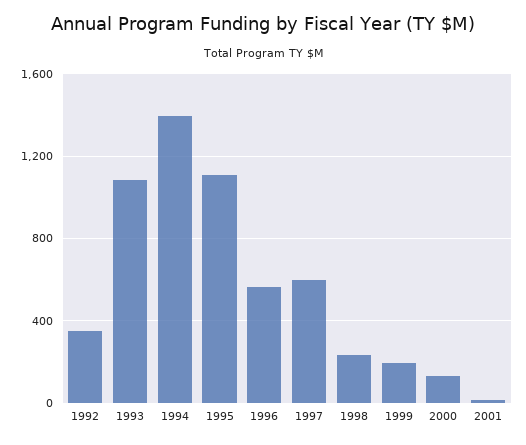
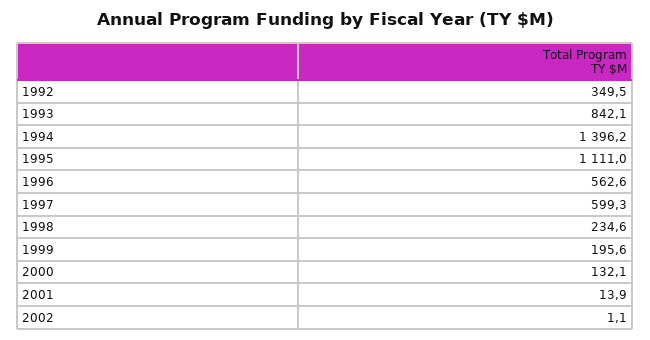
1993: 1100 -> 842.1
2002: none -> 1.1

